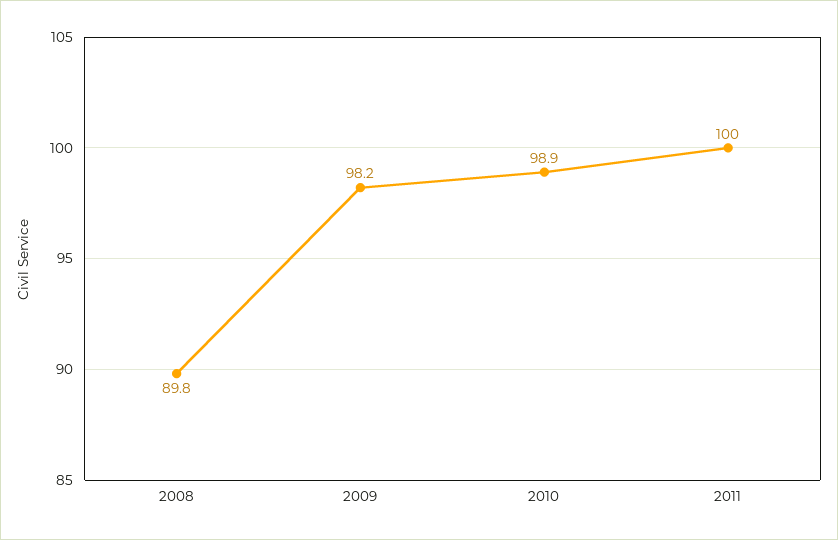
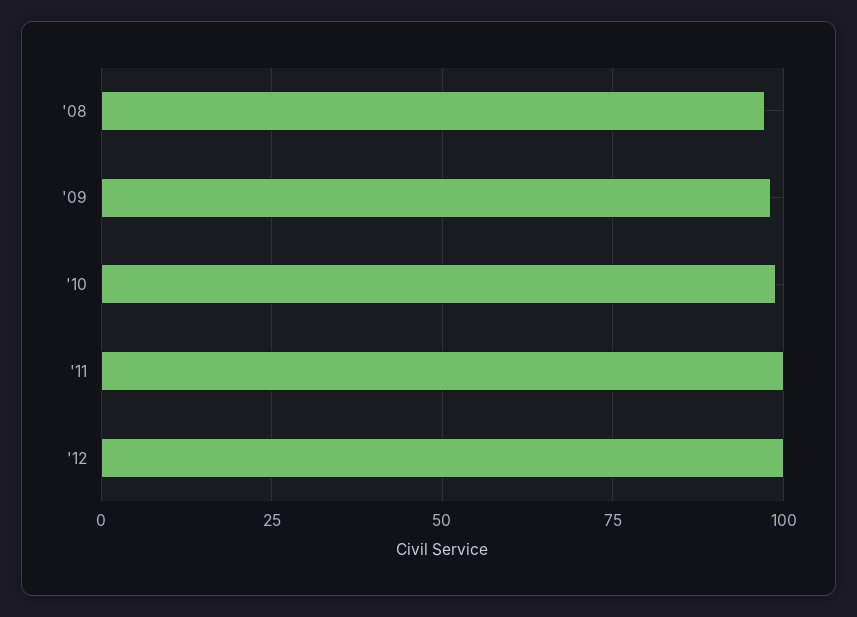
2008: 89.8 -> 97.5
'12: none -> 100

